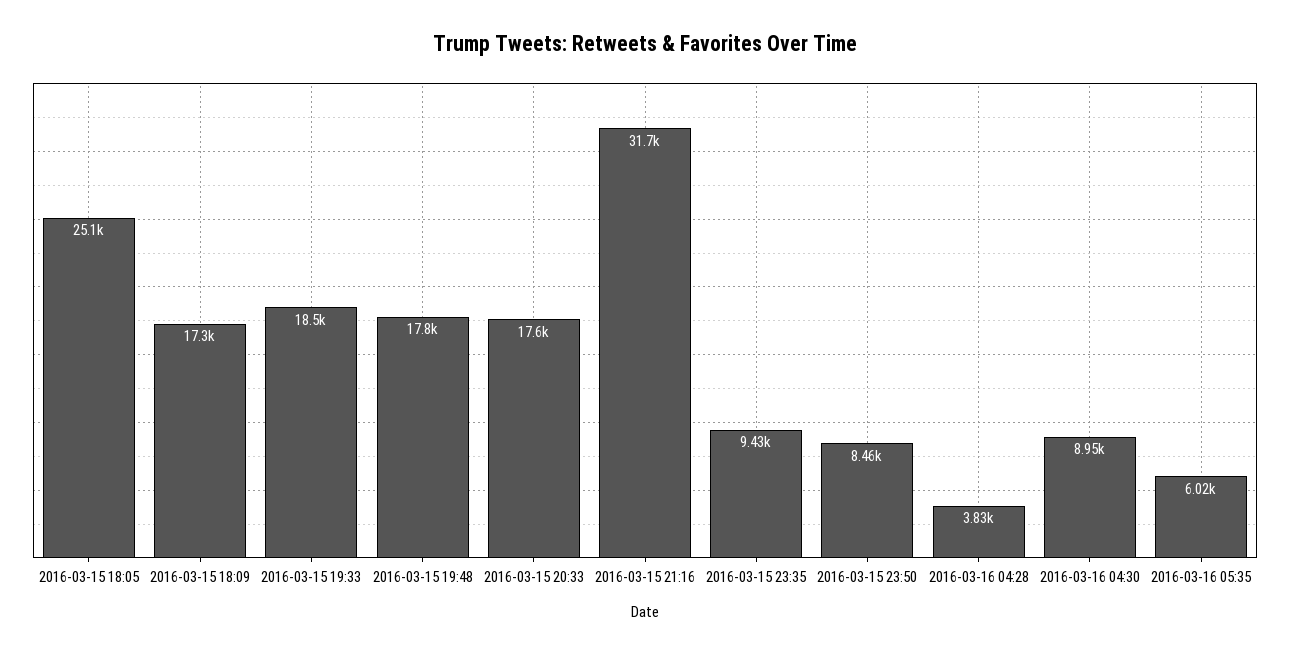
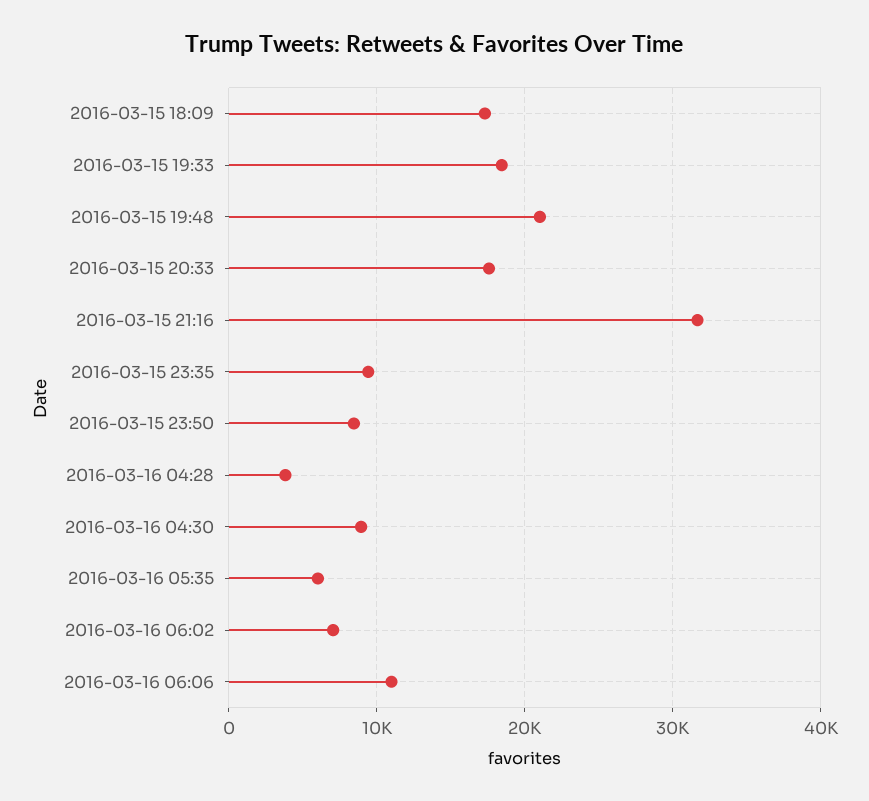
2016-03-15 18:05: 25100 -> none
2016-03-15 19:48: 17800 -> 21000
2016-03-16 06:02: none -> 7000
2016-03-16 06:06: none -> 11000

